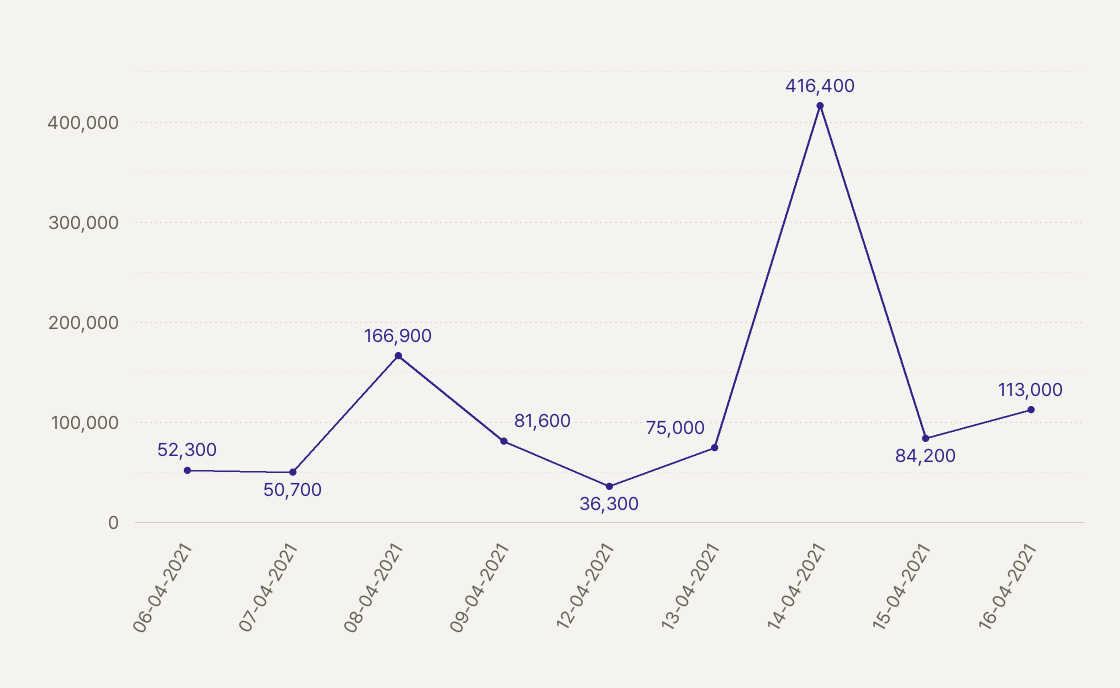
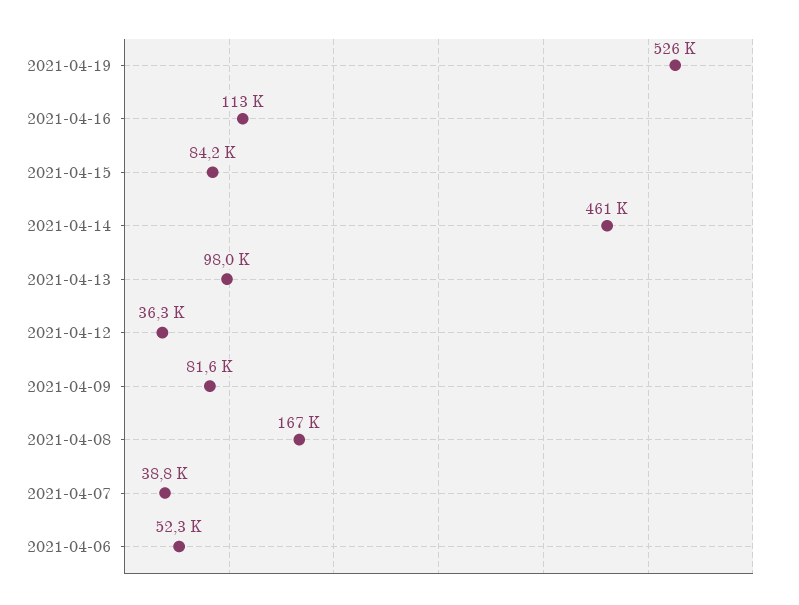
07-04-2021: 50700 -> 38800
13-04-2021: 75000 -> 98000
14-04-2021: 416400 -> 461000
2021-04-19: none -> 526000

